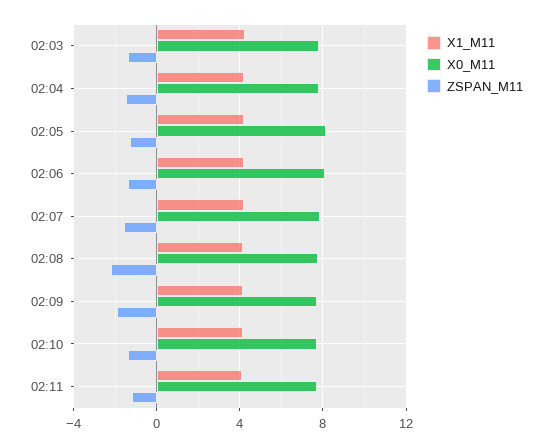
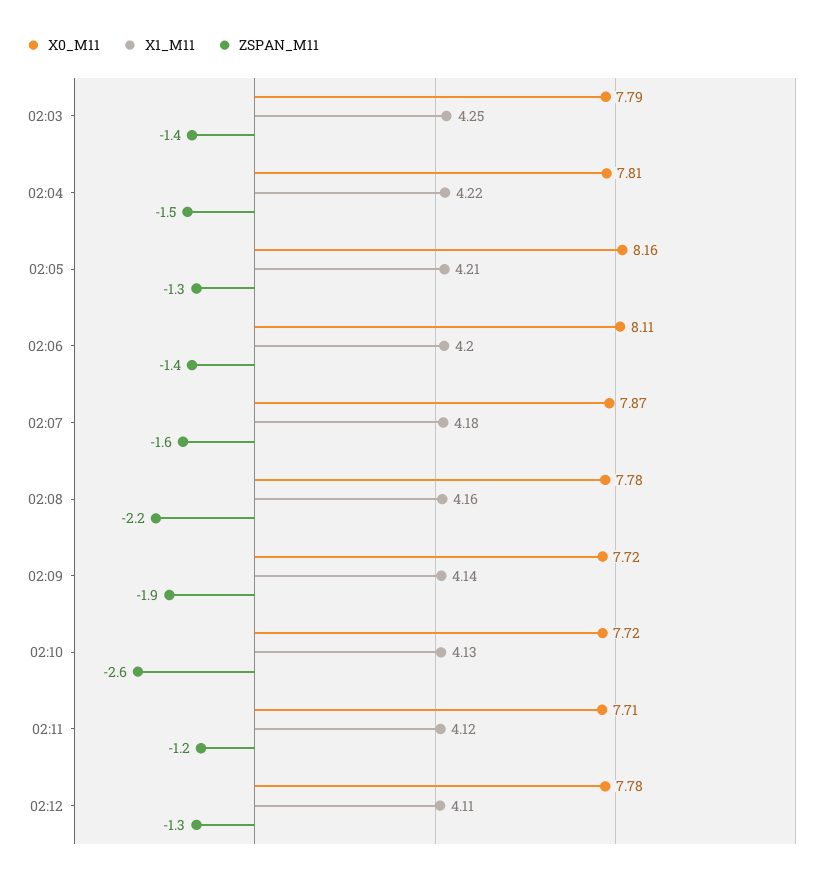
ZSPAN_M11, 02:10: -1.5 -> -2.6
X0_M11, 02:12: none -> 7.78
X1_M11, 02:12: none -> 4.11
ZSPAN_M11, 02:12: none -> -1.3

